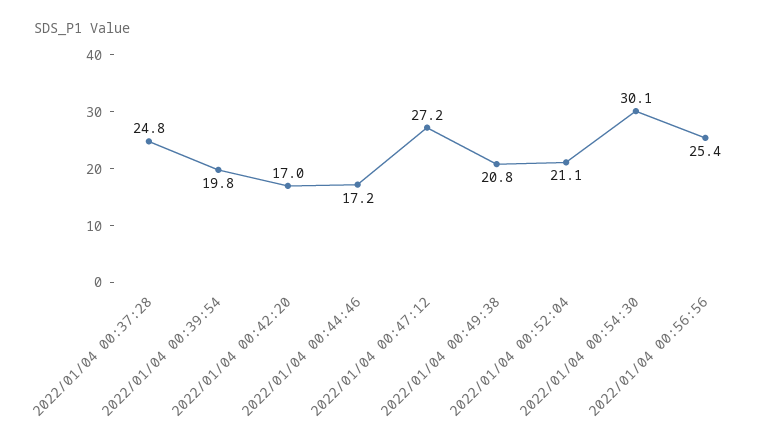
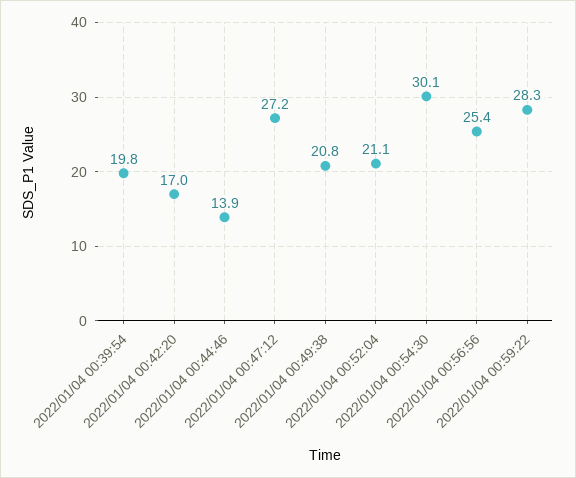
2022/01/04 00:37:28: 24.8 -> none
2022/01/04 00:44:46: 17.2 -> 13.9
2022/01/04 00:59:22: none -> 28.3

